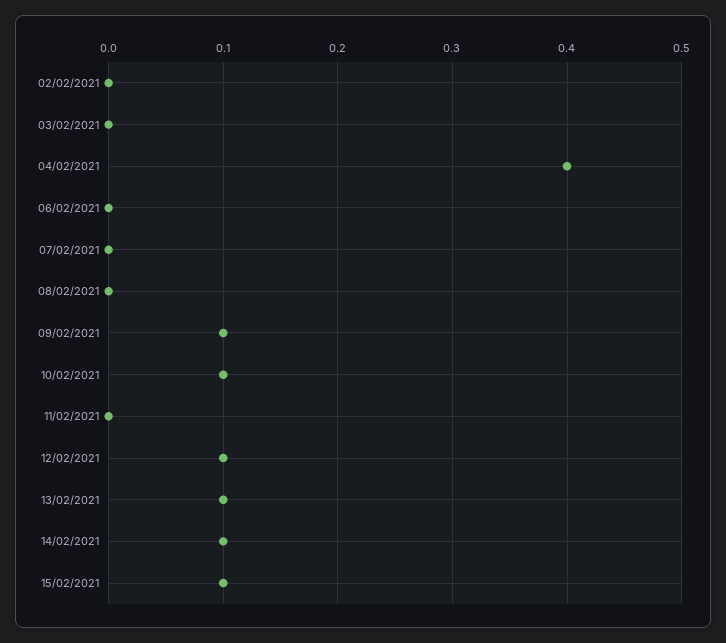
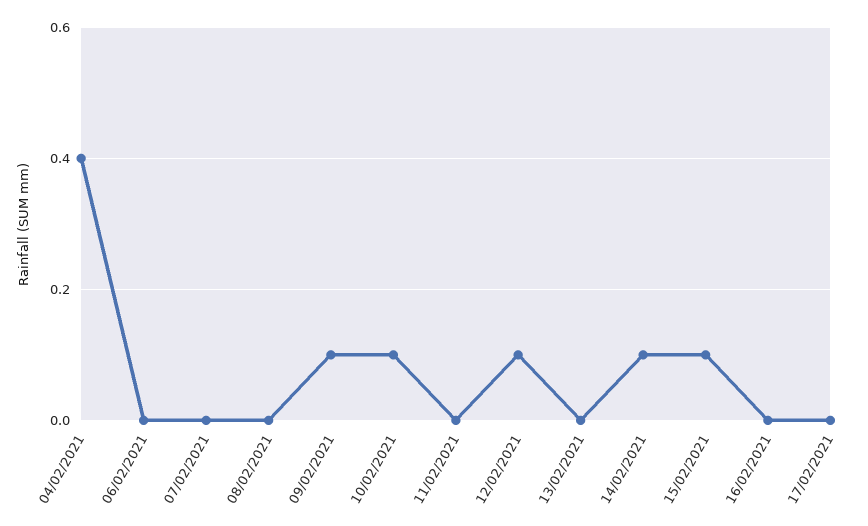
02/02/2021: 0 -> none
03/02/2021: 0 -> none
13/02/2021: 0.1 -> 0
16/02/2021: none -> 0
17/02/2021: none -> 0

